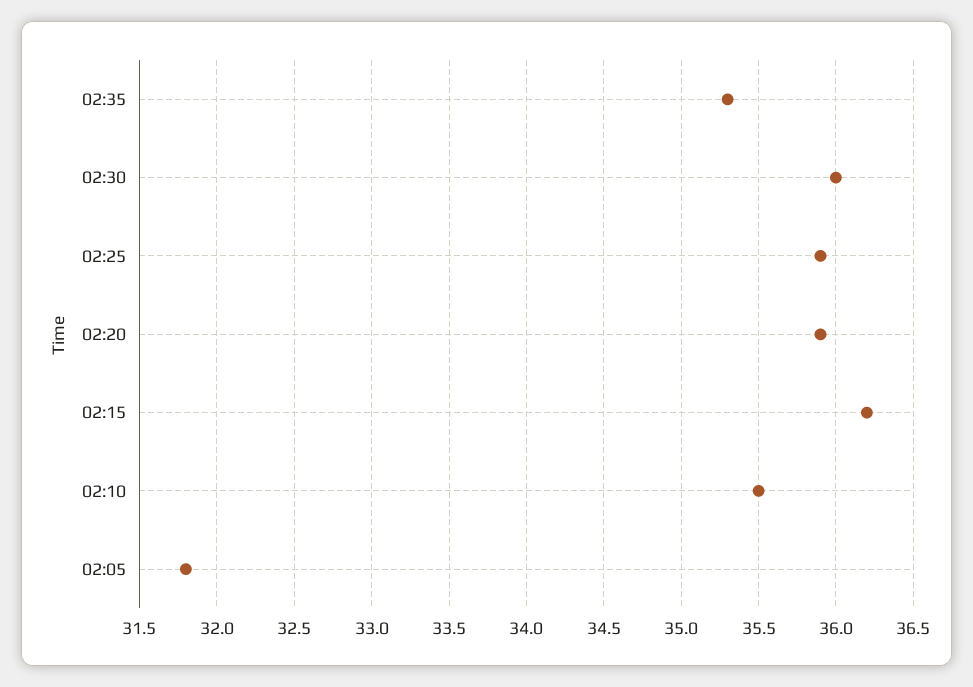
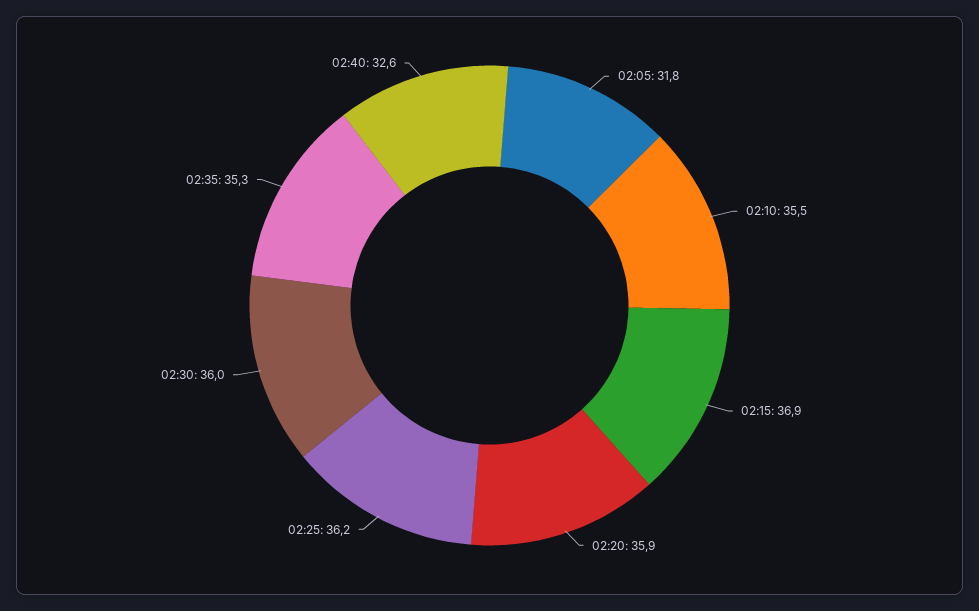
02:25: 35.9 -> 36.2
02:15: 36.2 -> 36.9
02:40: none -> 32.6

